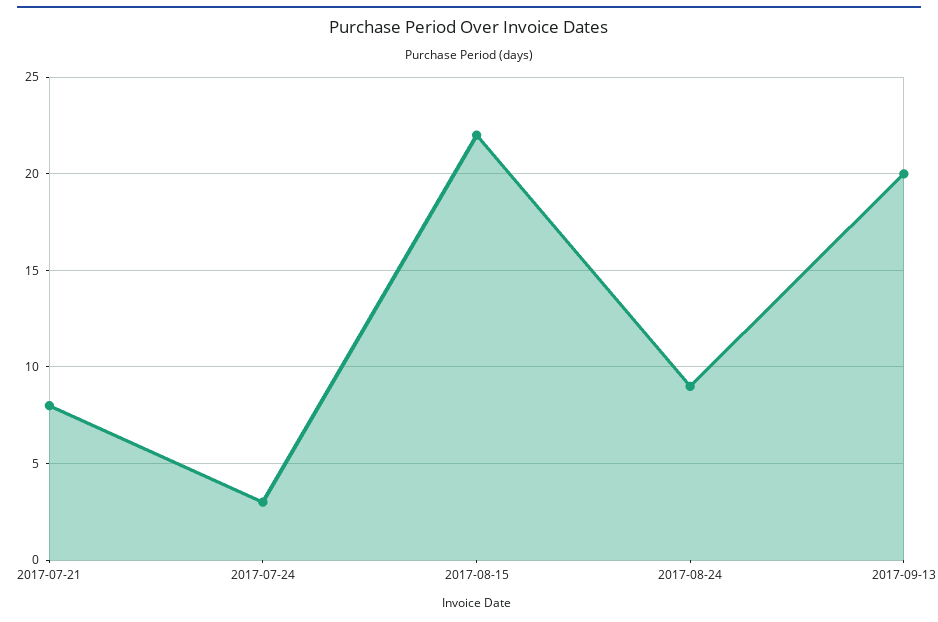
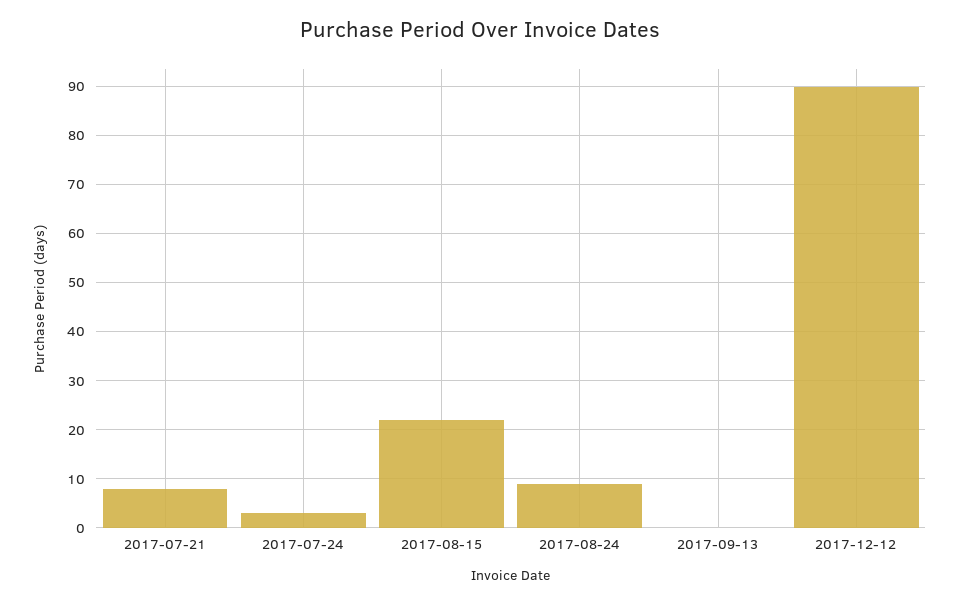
2017-09-13: 20 -> 0
2017-12-12: none -> 90

